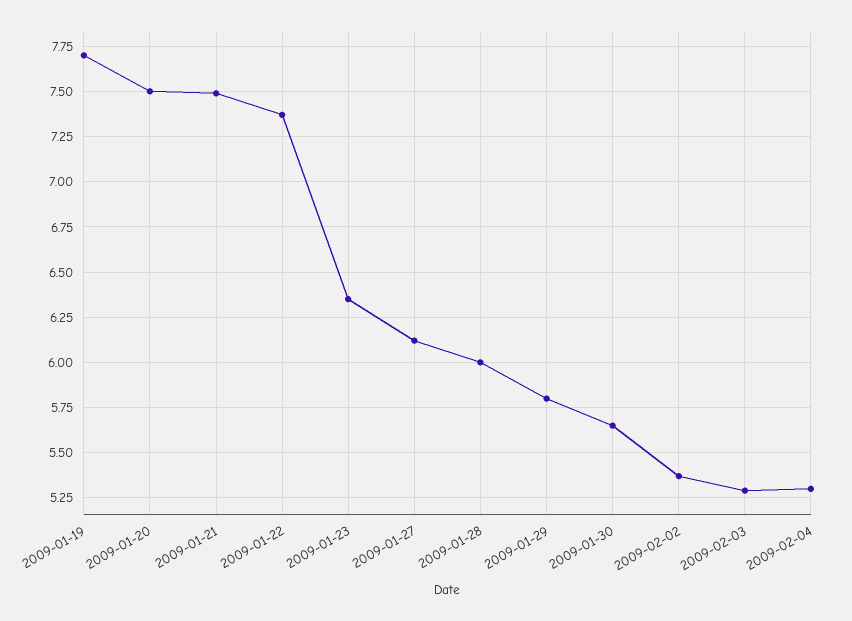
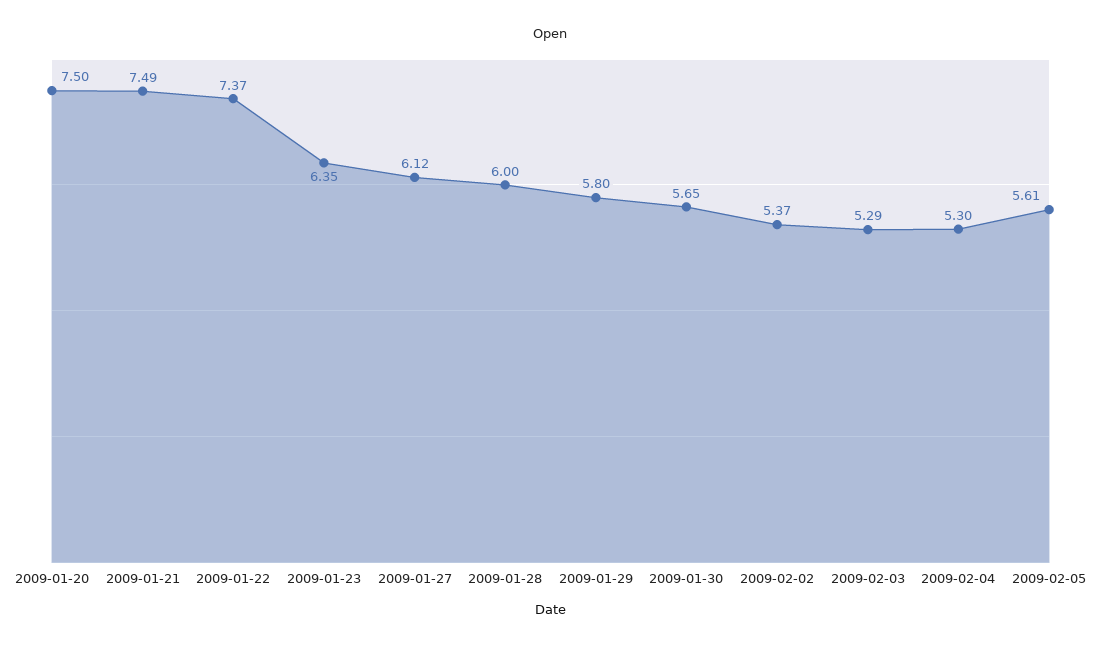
2009-01-19: 7.7 -> none
2009-02-05: none -> 5.61

